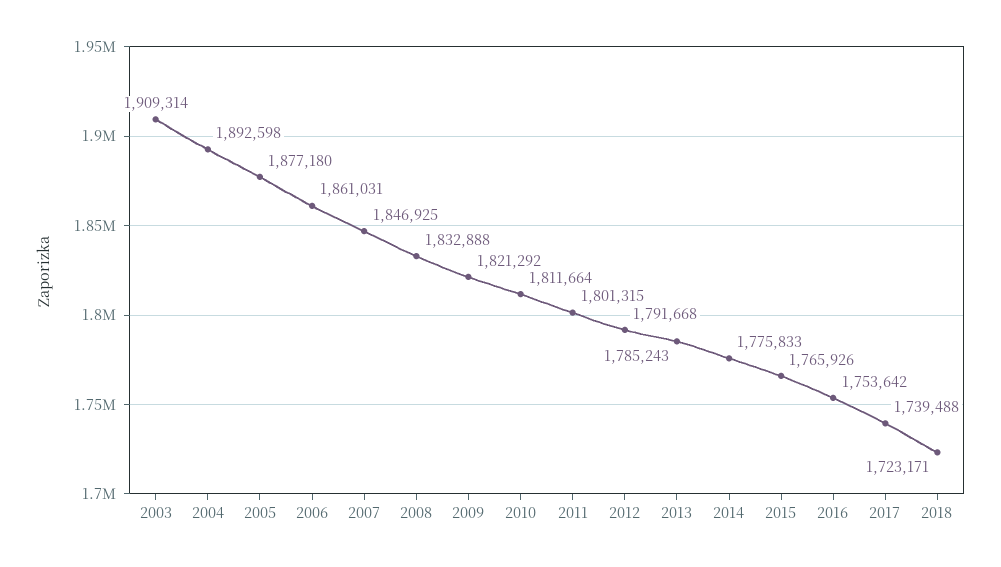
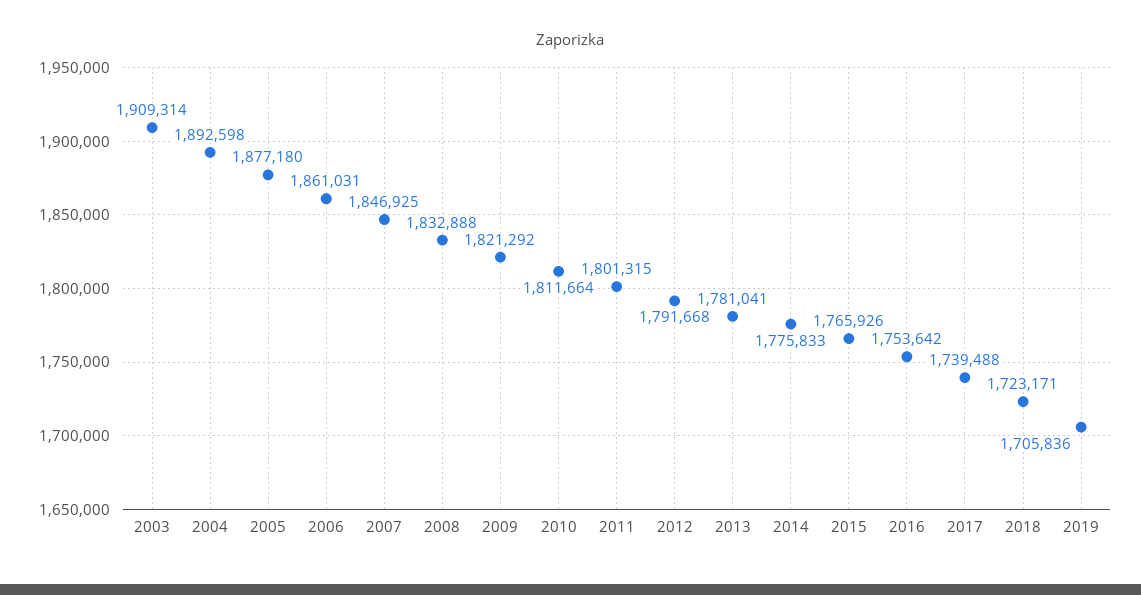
2013: 1785243 -> 1781041
2019: none -> 1705836

